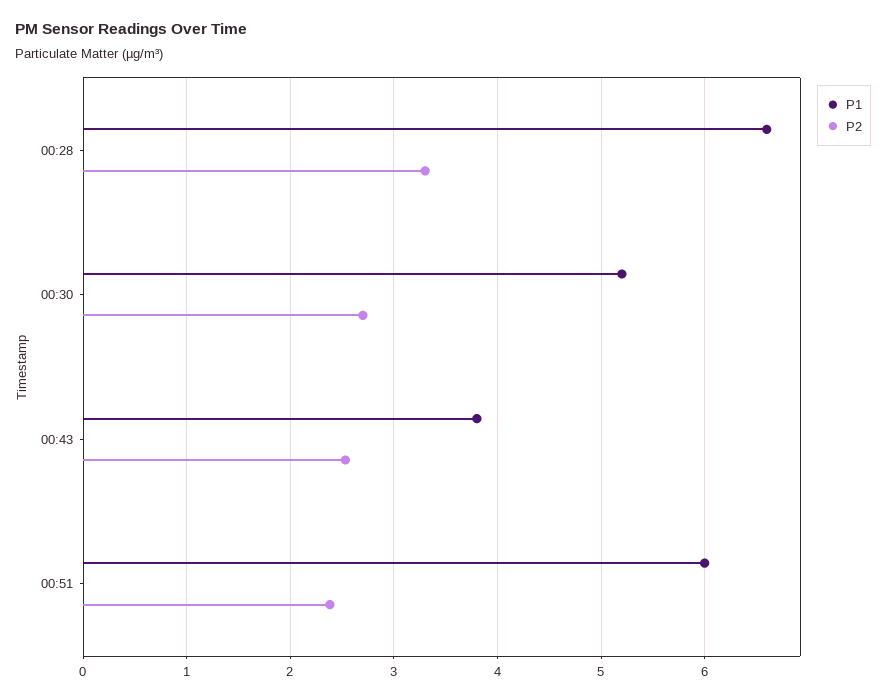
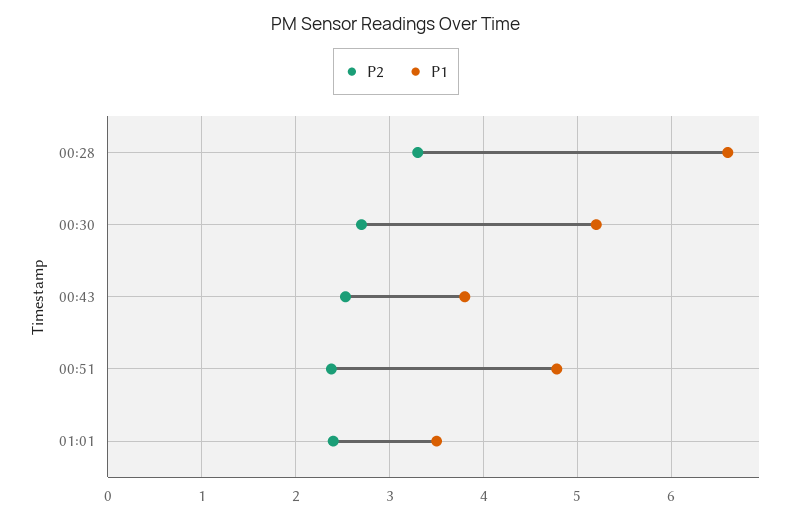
P1, 00:51: 6 -> 4.8
P2, 01:01: none -> 2.4
P1, 01:01: none -> 3.5

